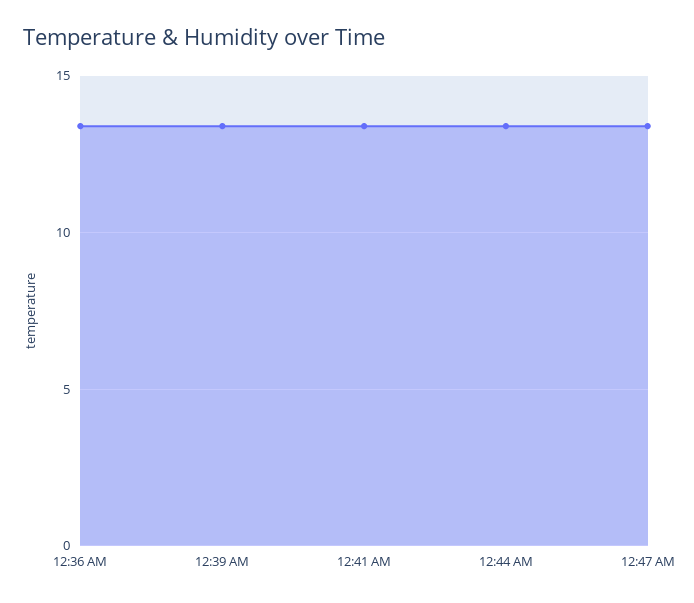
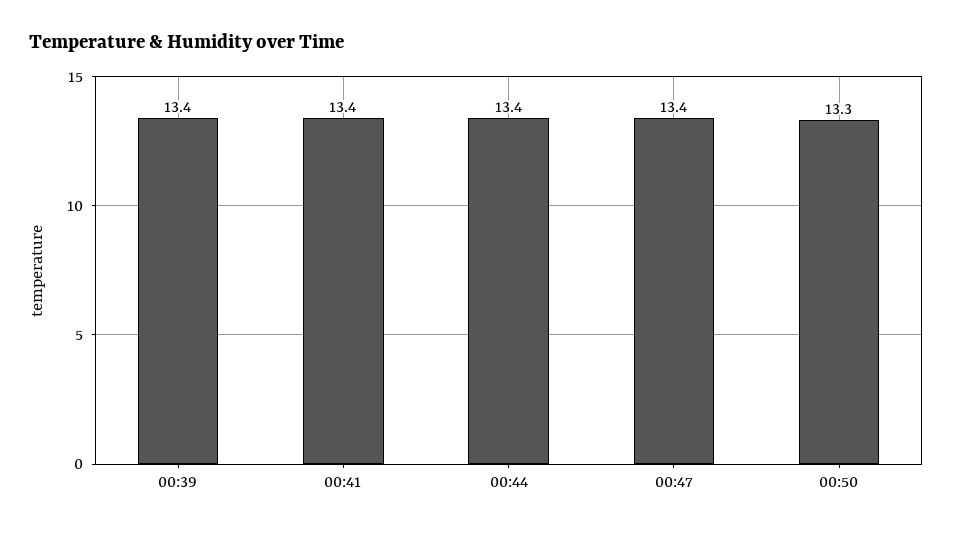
12:36 AM: 13.5 -> none
00:50: none -> 13.3

